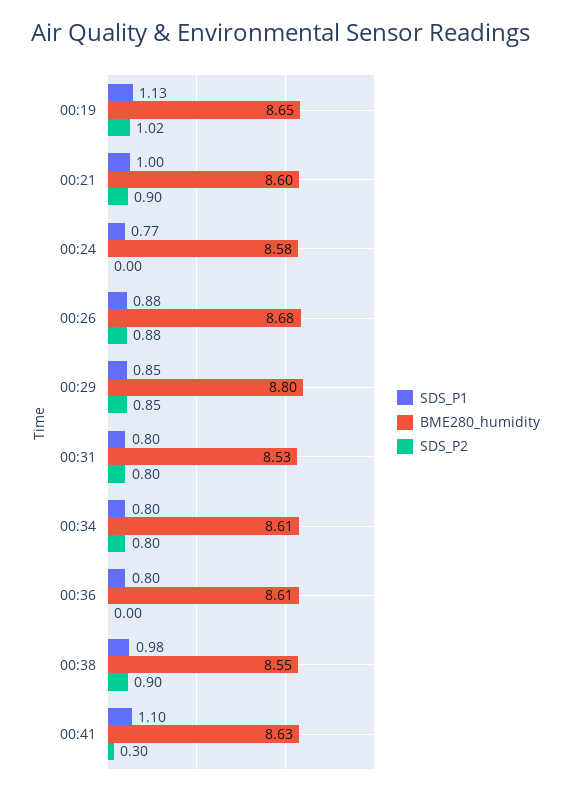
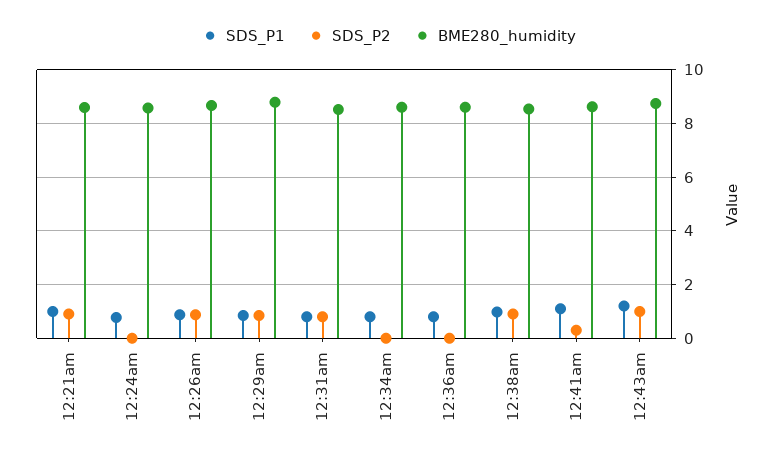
SDS_P1, 00:19: 1.13 -> none
BME280_humidity, 00:19: 8.65 -> none
SDS_P2, 00:19: 1.02 -> none
SDS_P2, 00:34: 0.8 -> 0
SDS_P1, 12:43am: none -> 1.25
SDS_P2, 12:43am: none -> 1
BME280_humidity, 12:43am: none -> 8.75

